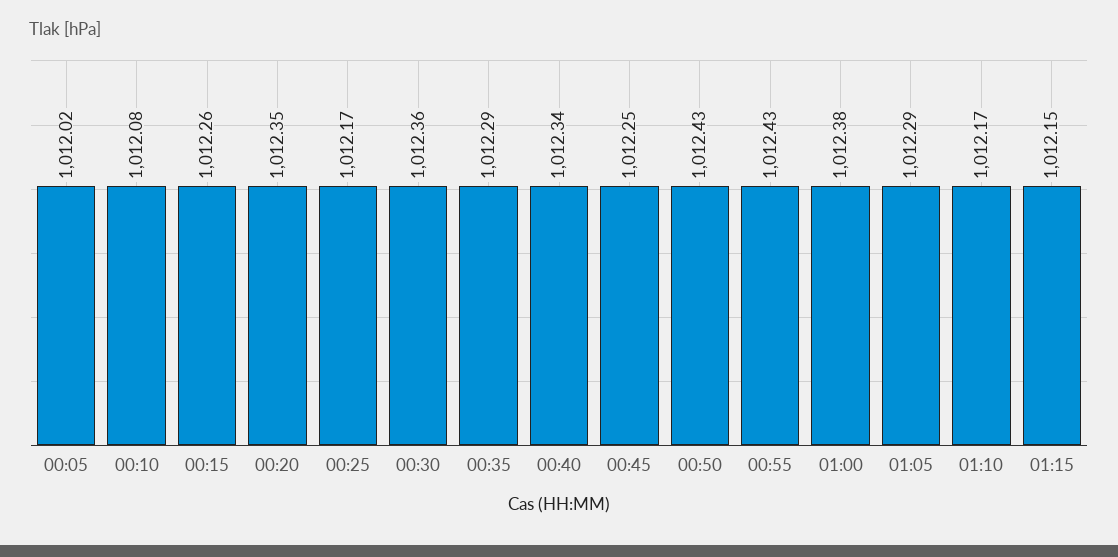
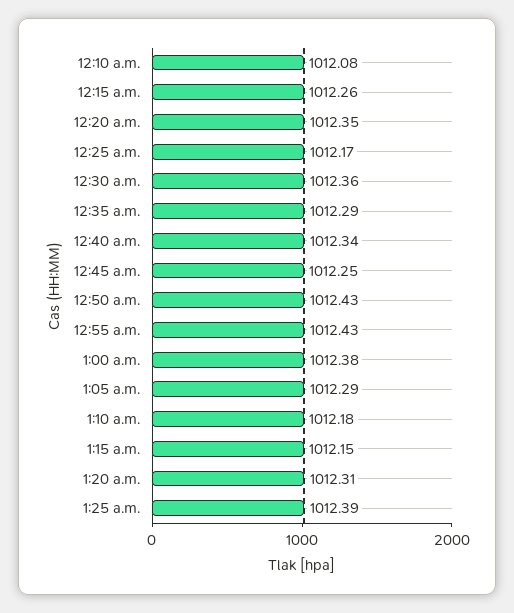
00:05: 1012.02 -> none
01:10: 1012.17 -> 1012.18
1:20 a.m.: none -> 1012.31
1:25 a.m.: none -> 1012.39

